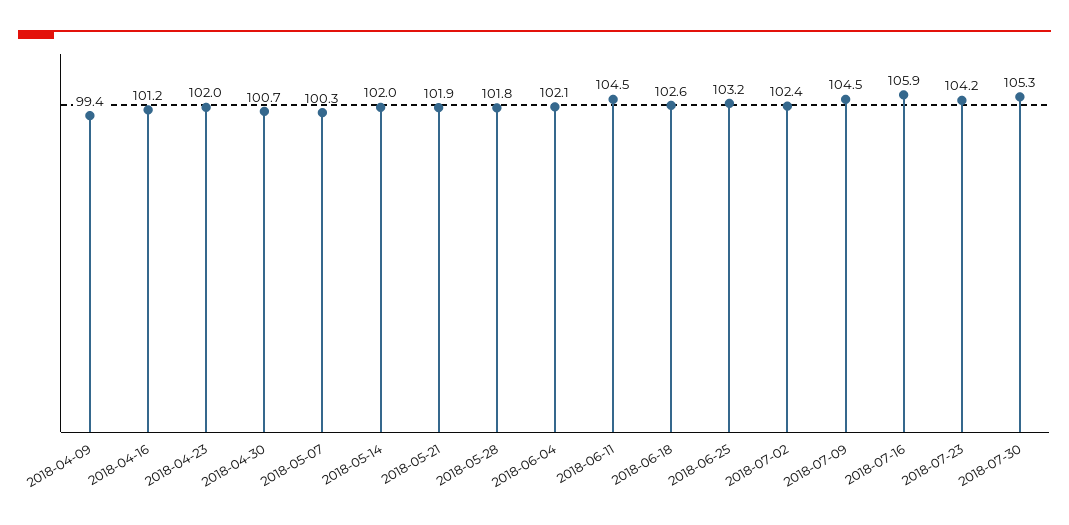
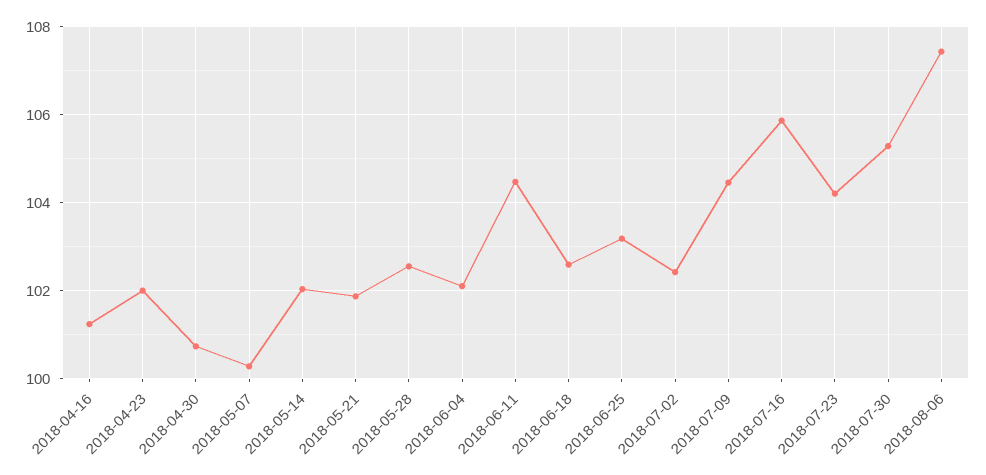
2018-04-09: 99.4 -> none
2018-05-28: 101.8 -> 102.6
2018-08-06: none -> 107.4

